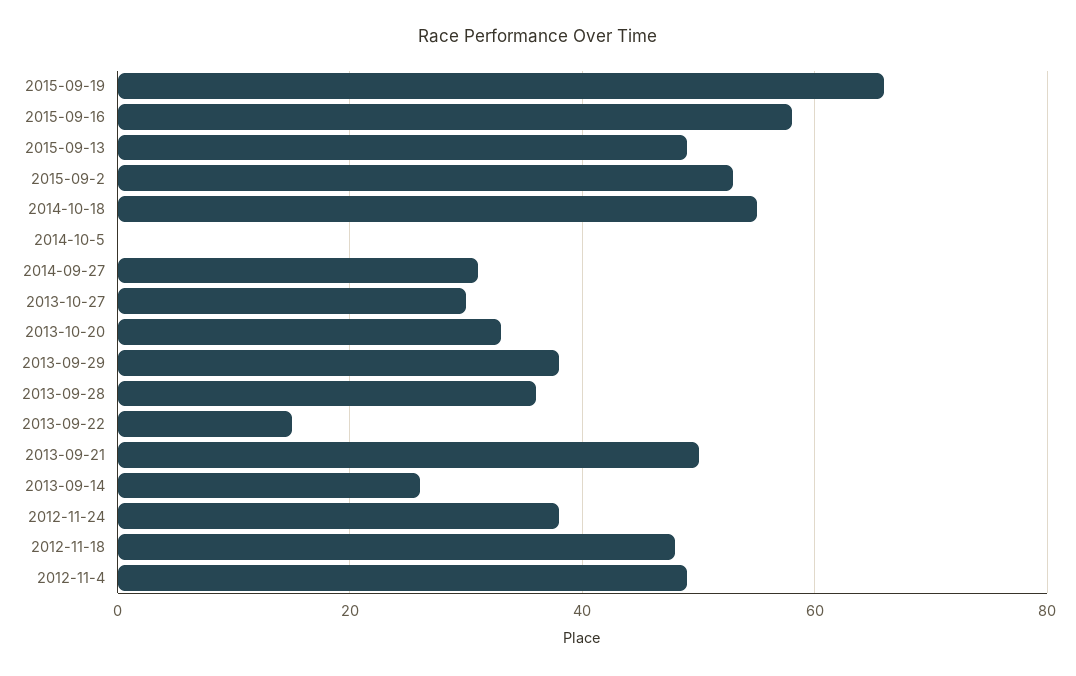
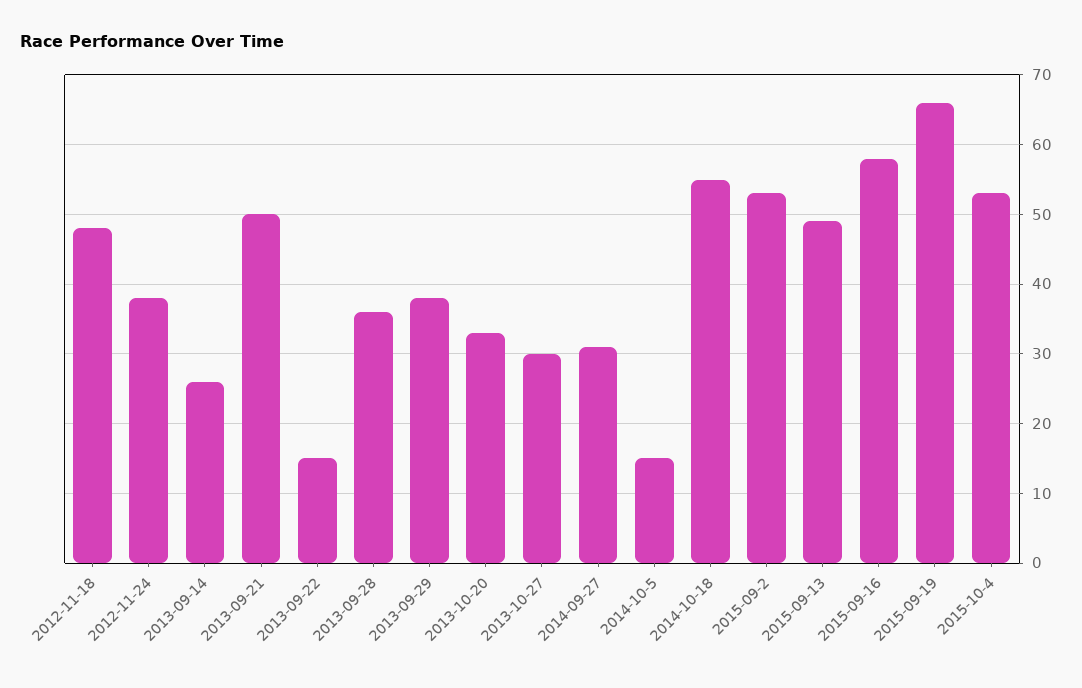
2014-10-5: 0 -> 15
2012-11-4: 50 -> none
2015-10-4: none -> 53

